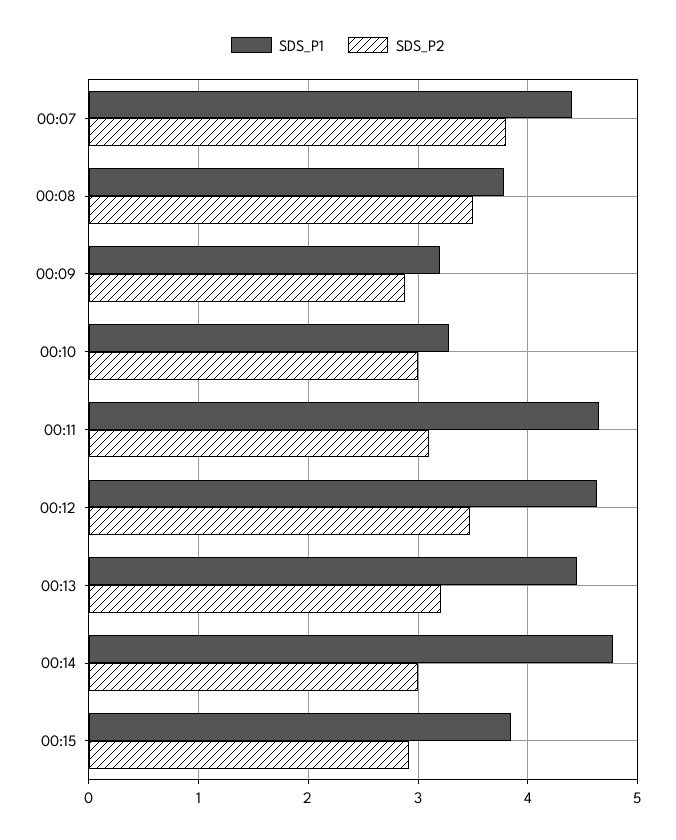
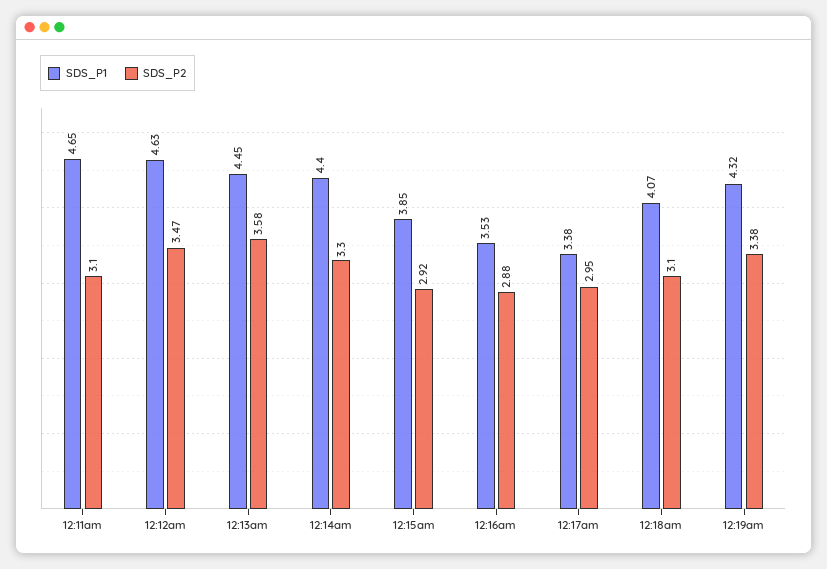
SDS_P1, 00:07: 4.4 -> none
SDS_P2, 00:07: 3.8 -> none
SDS_P1, 00:08: 3.8 -> none
SDS_P2, 00:08: 3.5 -> none
SDS_P1, 00:09: 3.2 -> none
SDS_P2, 00:09: 2.9 -> none
SDS_P1, 00:10: 3.3 -> none
SDS_P2, 00:10: 3 -> none
SDS_P2, 00:13: 3.2 -> 3.58
SDS_P1, 00:14: 4.8 -> 4.4
SDS_P2, 00:14: 3 -> 3.3
SDS_P1, 12:16am: none -> 3.53
SDS_P2, 12:16am: none -> 2.88
SDS_P1, 12:17am: none -> 3.38
SDS_P2, 12:17am: none -> 2.95
SDS_P1, 12:18am: none -> 4.07
SDS_P2, 12:18am: none -> 3.1
SDS_P1, 12:19am: none -> 4.32
SDS_P2, 12:19am: none -> 3.38

